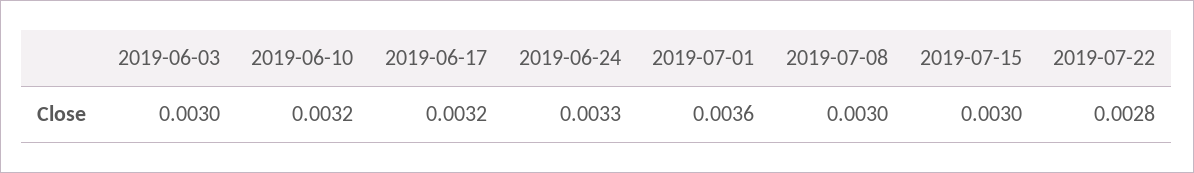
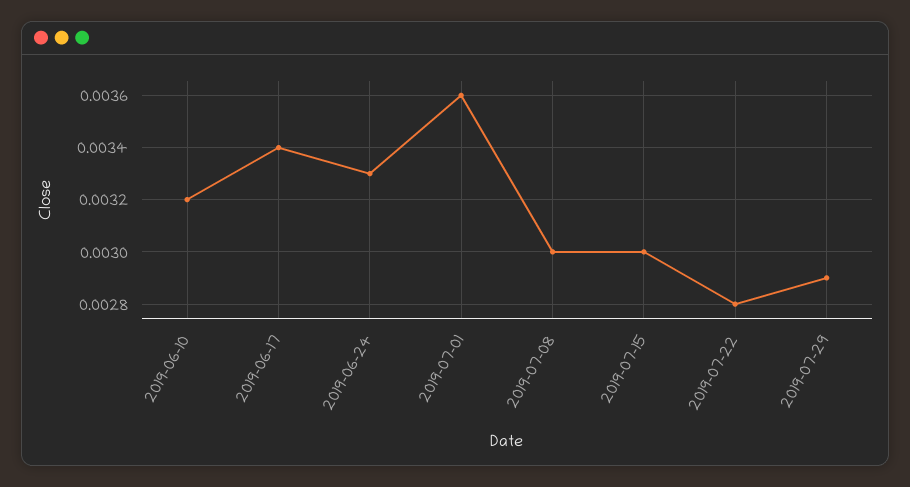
2019-06-03: 0.003 -> none
2019-06-17: 0.0032 -> 0.0034
2019-07-29: none -> 0.0029

